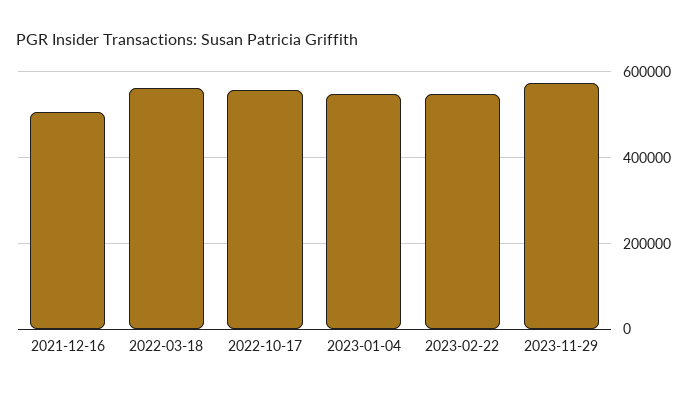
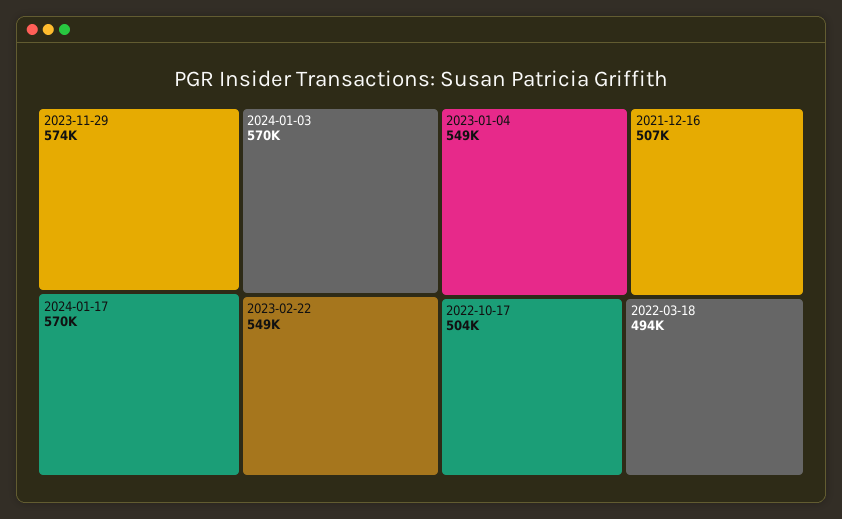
2022-03-18: 560000 -> 494000
2022-10-17: 560000 -> 504000
2024-01-17: none -> 570000
2024-01-03: none -> 570000

